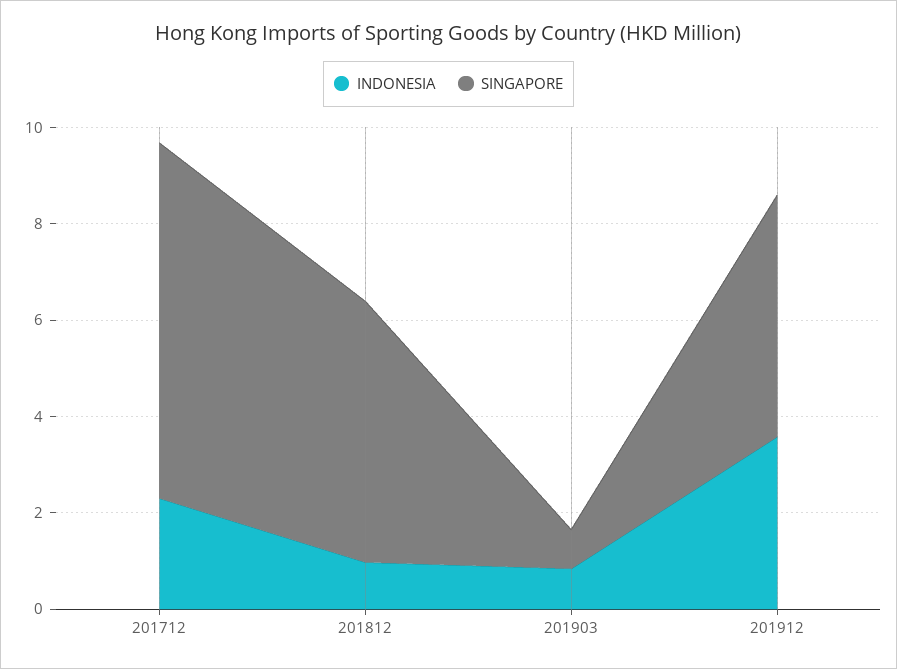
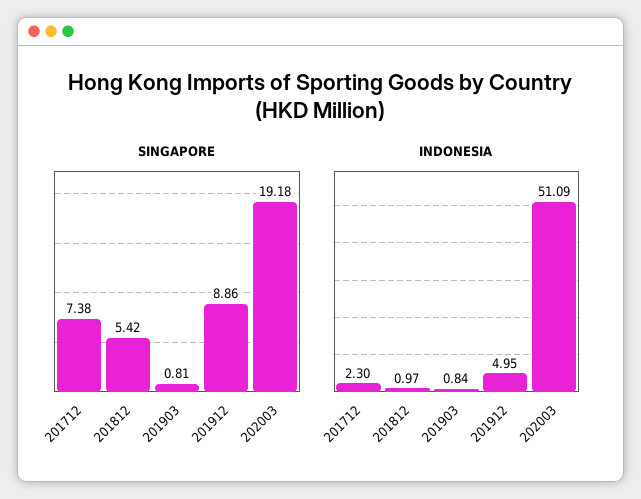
INDONESIA, 201912: 3.5 -> 4.95
SINGAPORE, 201912: 5 -> 8.86
SINGAPORE, 202003: none -> 19.18
INDONESIA, 202003: none -> 51.09

